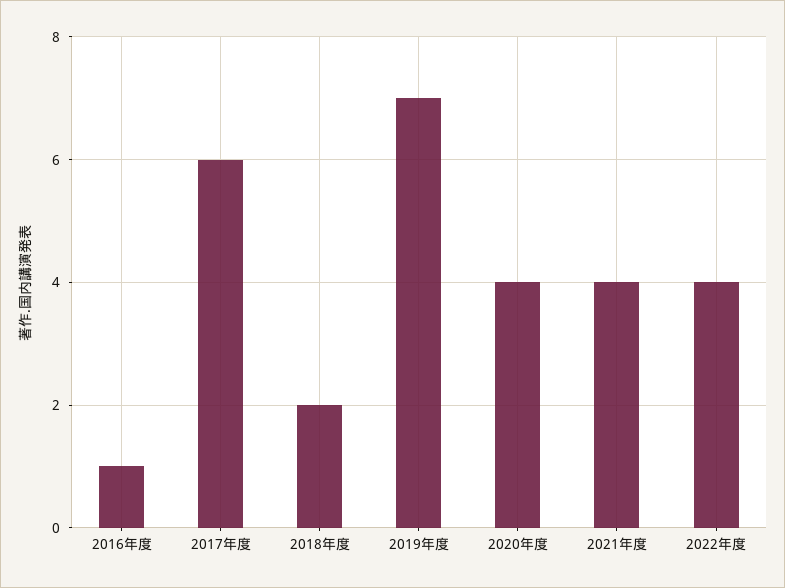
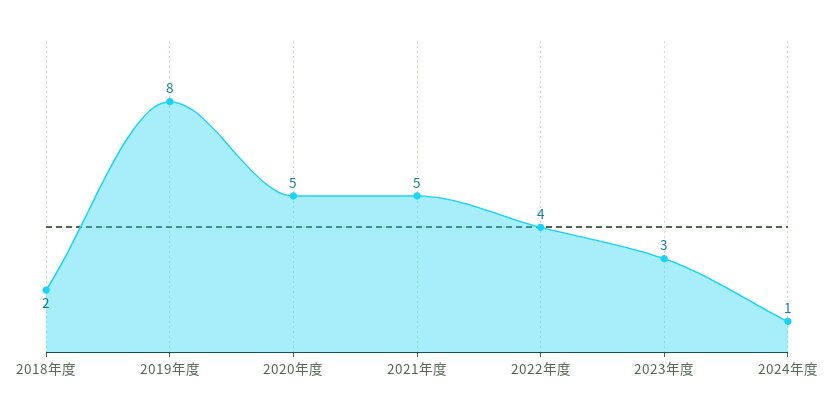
2016年度: 1 -> none
2017年度: 6 -> none
2019年度: 7 -> 8
2020年度: 4 -> 5
2021年度: 4 -> 5
2023年度: none -> 3
2024年度: none -> 1

